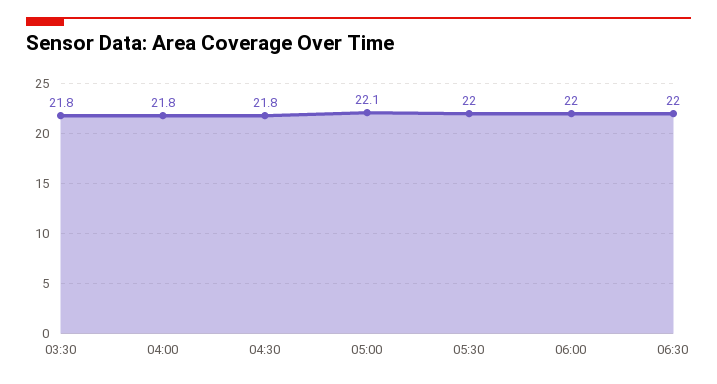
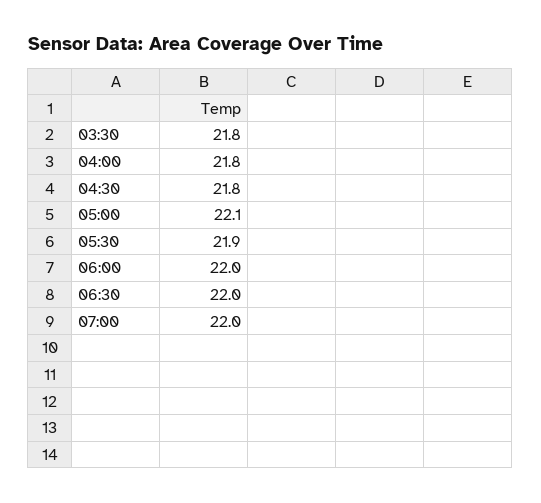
05:30: 22 -> 21.9
07:00: none -> 22

